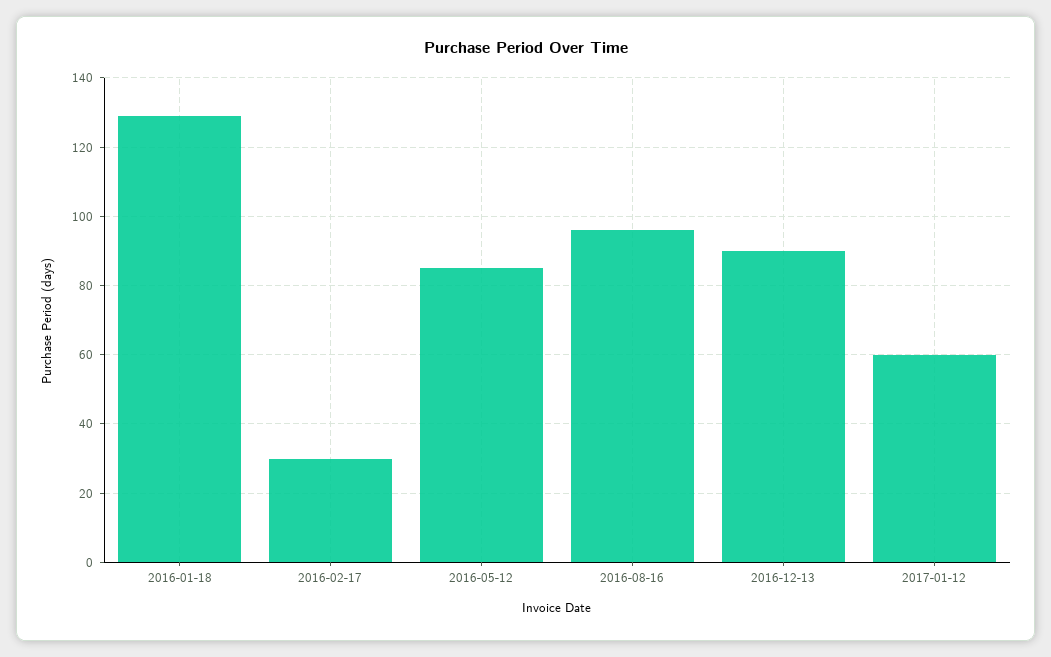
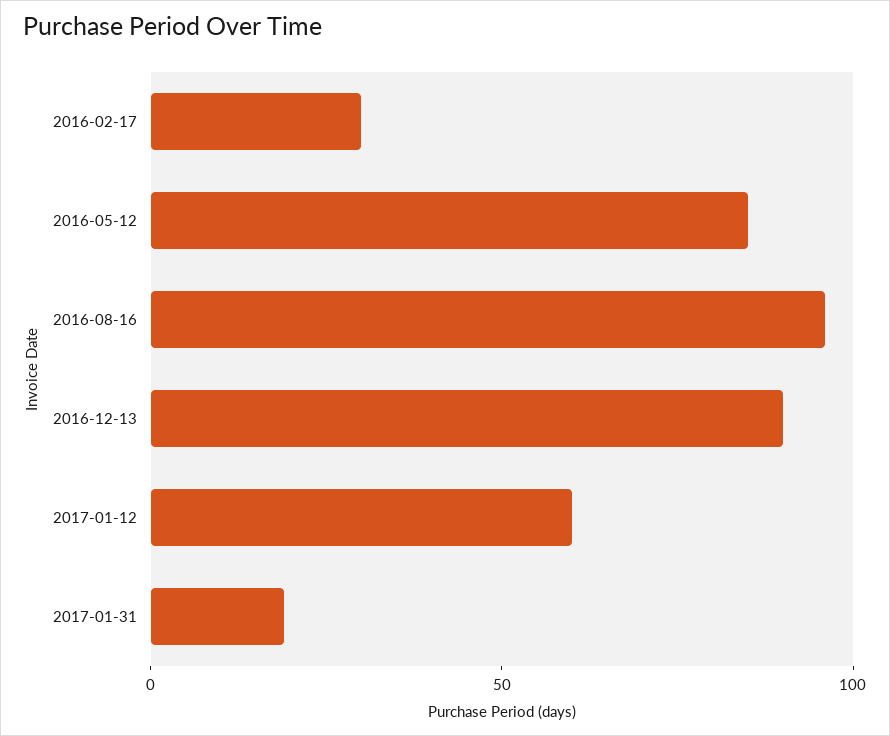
2016-01-18: 130 -> none
2017-01-31: none -> 20

